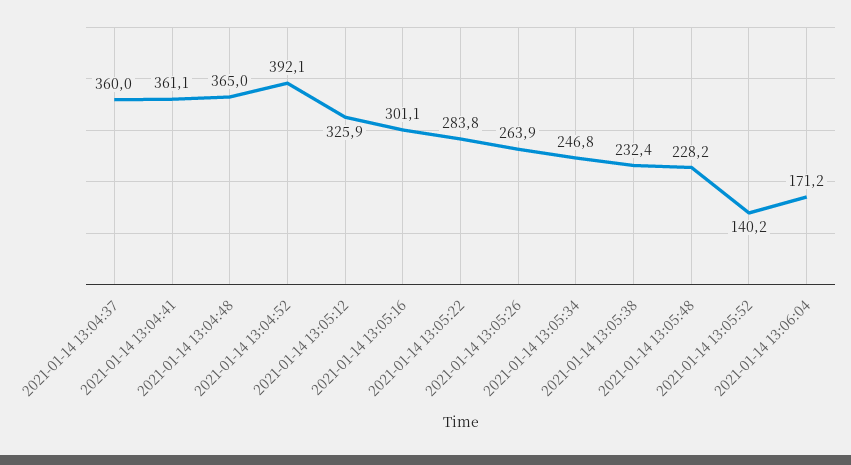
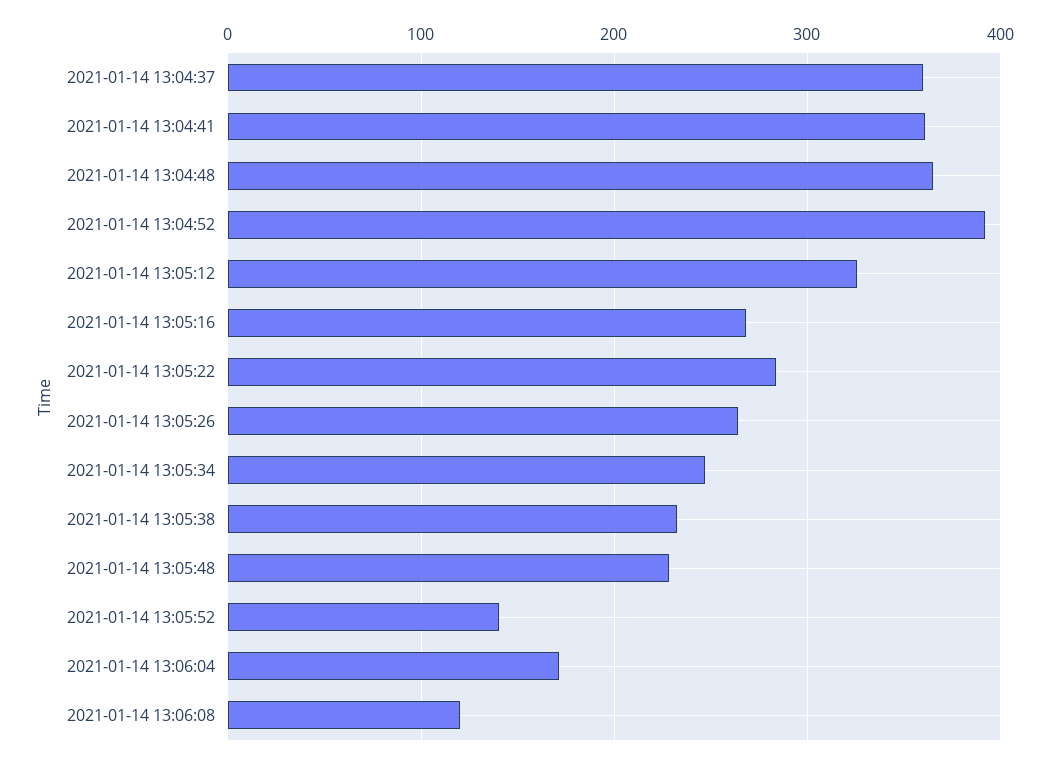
2021-01-14 13:05:16: 301.1 -> 270
2021-01-14 13:06:08: none -> 120

